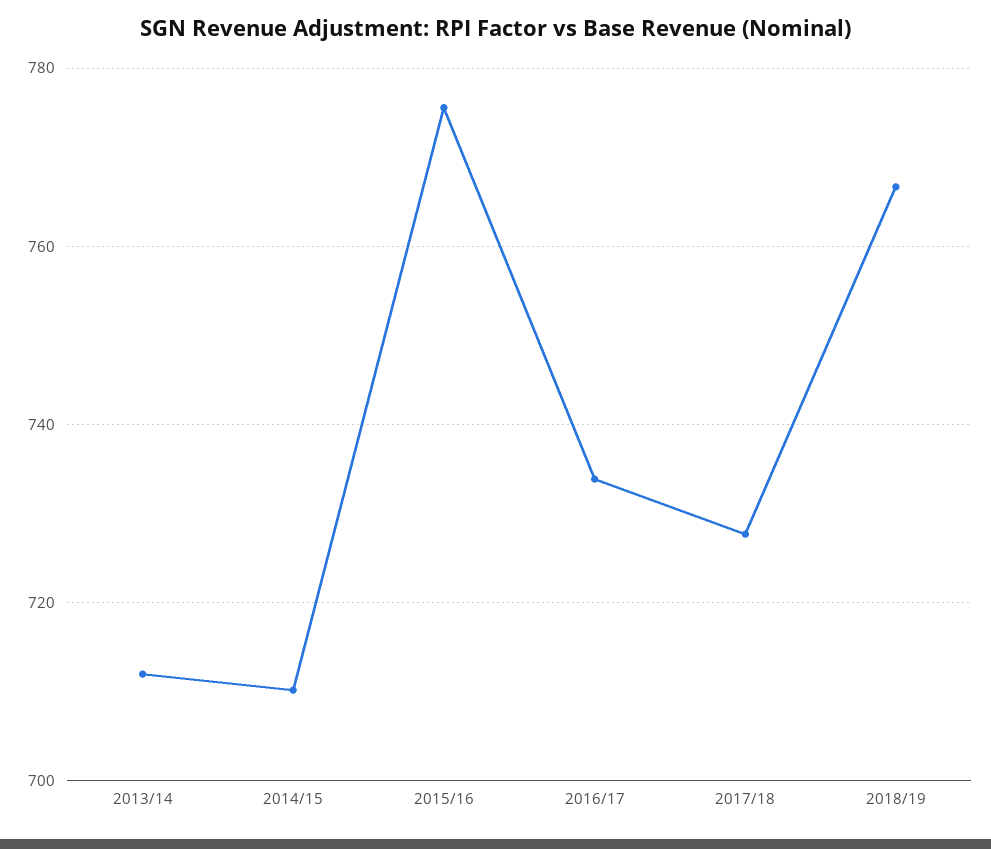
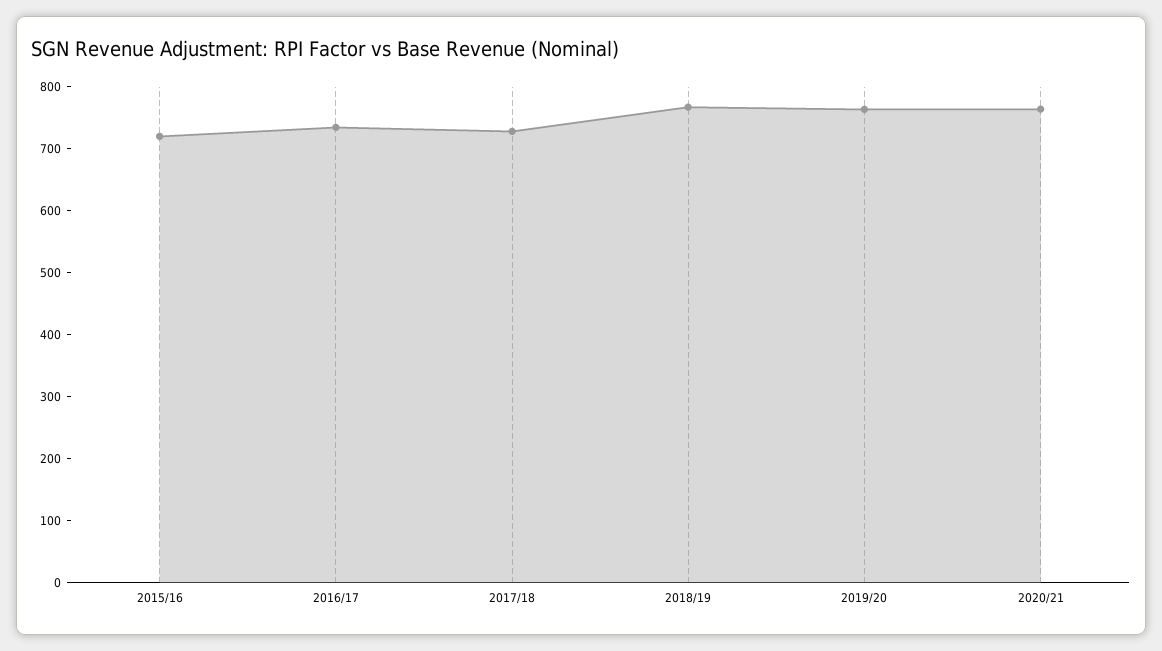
2013/14: 712 -> none
2014/15: 710 -> none
2015/16: 776 -> 720
2019/20: none -> 760
2020/21: none -> 760

